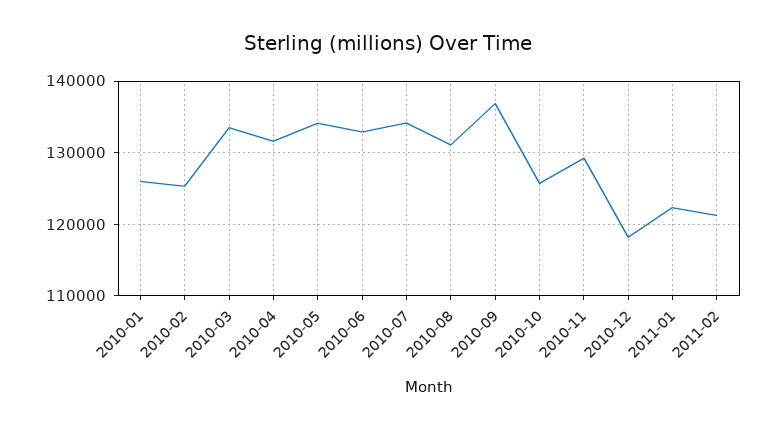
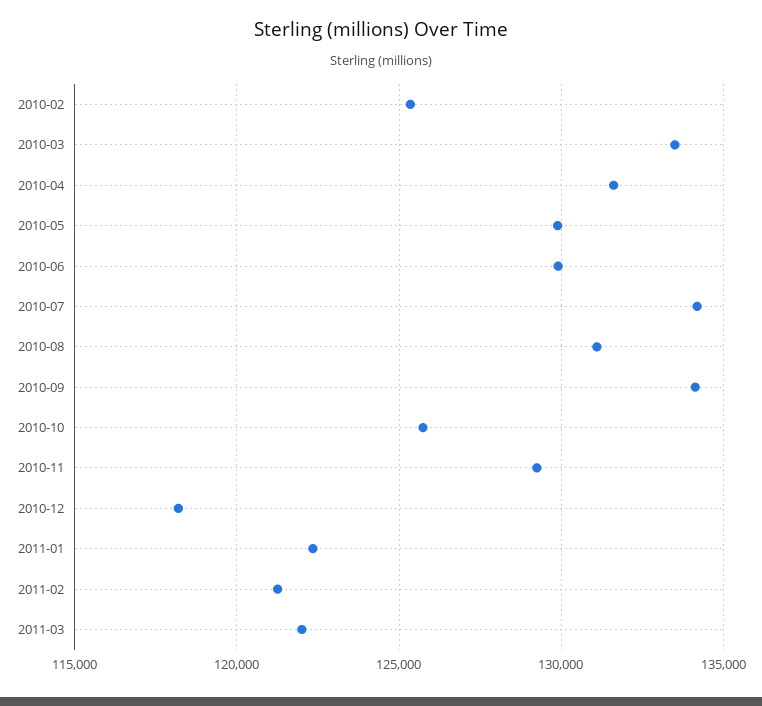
2010-01: 126000 -> none
2010-05: 134000 -> 130000
2010-06: 133000 -> 130000
2010-09: 137000 -> 134000
2011-03: none -> 122000

